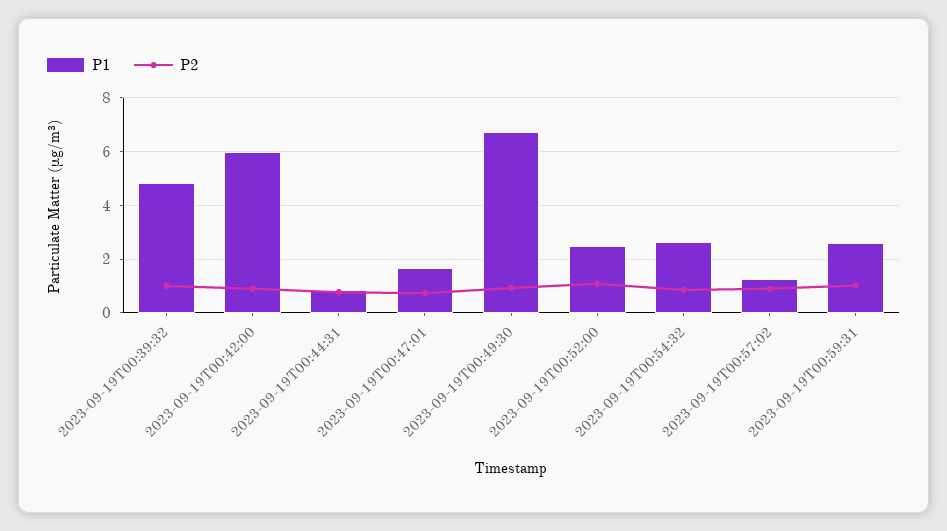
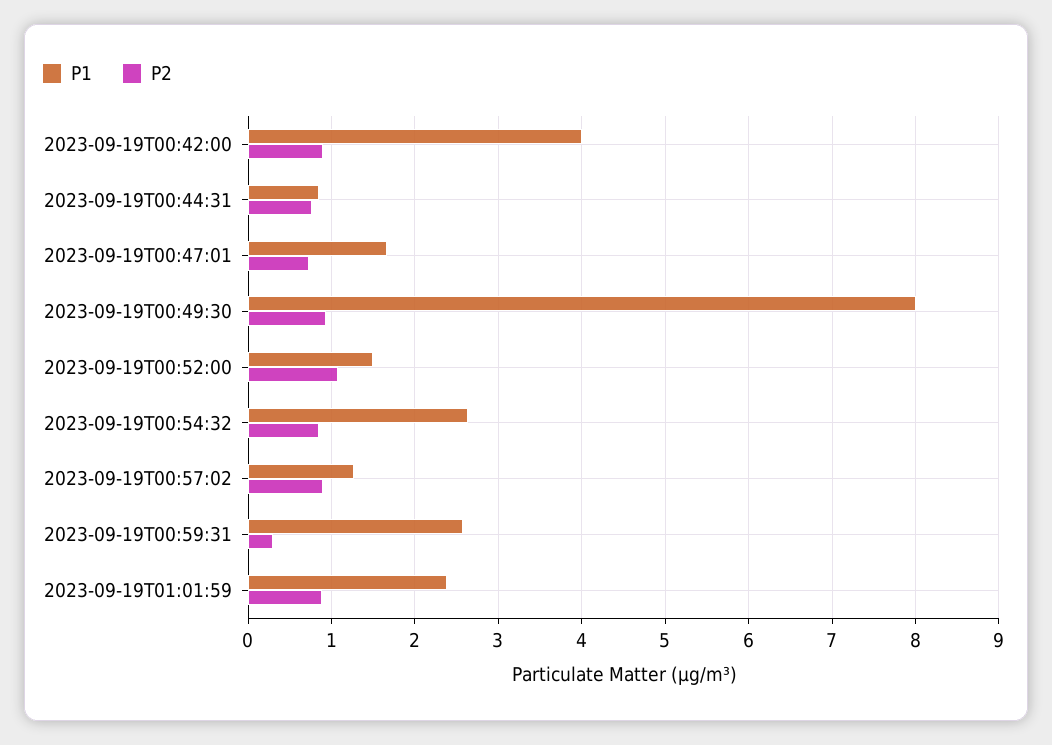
P1, 2023-09-19T00:39:32: 4.75 -> none
P2, 2023-09-19T00:39:32: 1 -> none
P1, 2023-09-19T00:42:00: 6 -> 4
P1, 2023-09-19T00:49:30: 6.75 -> 8
P1, 2023-09-19T00:52:00: 2.5 -> 1.5
P2, 2023-09-19T00:59:31: 1 -> 0.3
P1, 2023-09-19T01:01:59: none -> 2.4
P2, 2023-09-19T01:01:59: none -> 0.9

